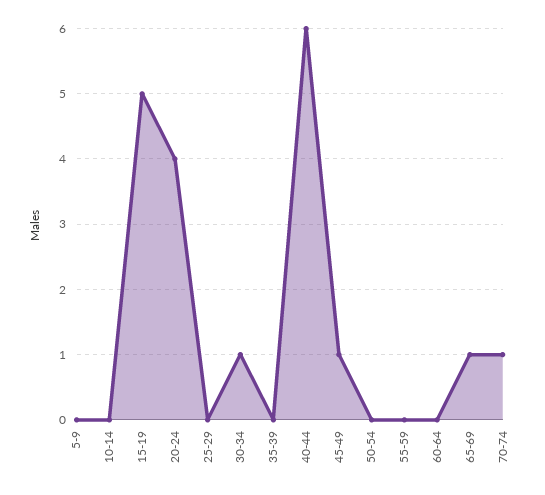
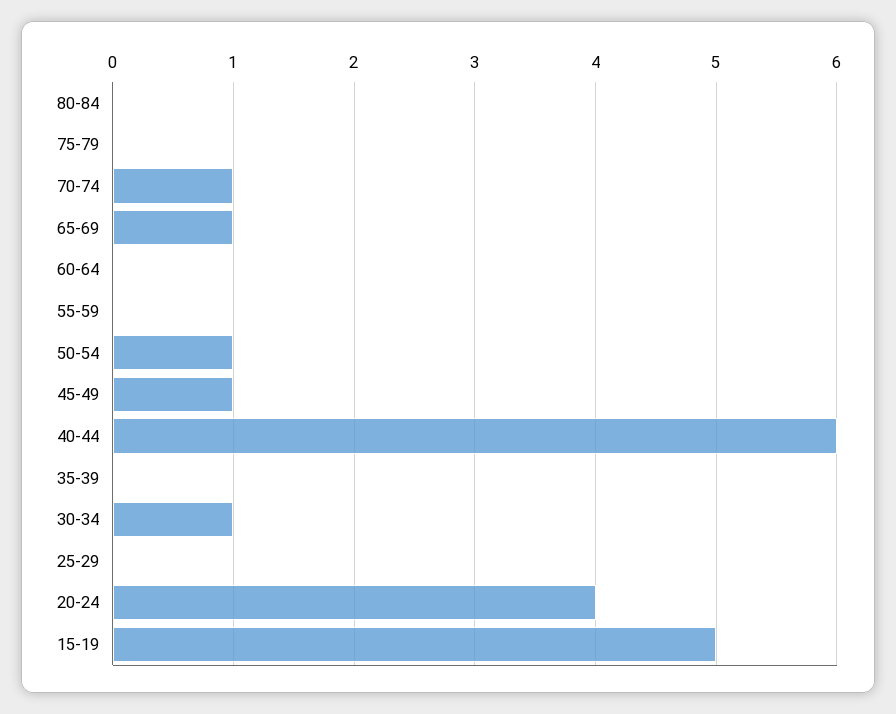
5-9: 0 -> none
10-14: 0 -> none
50-54: 0 -> 1
80-84: none -> 0
75-79: none -> 0

